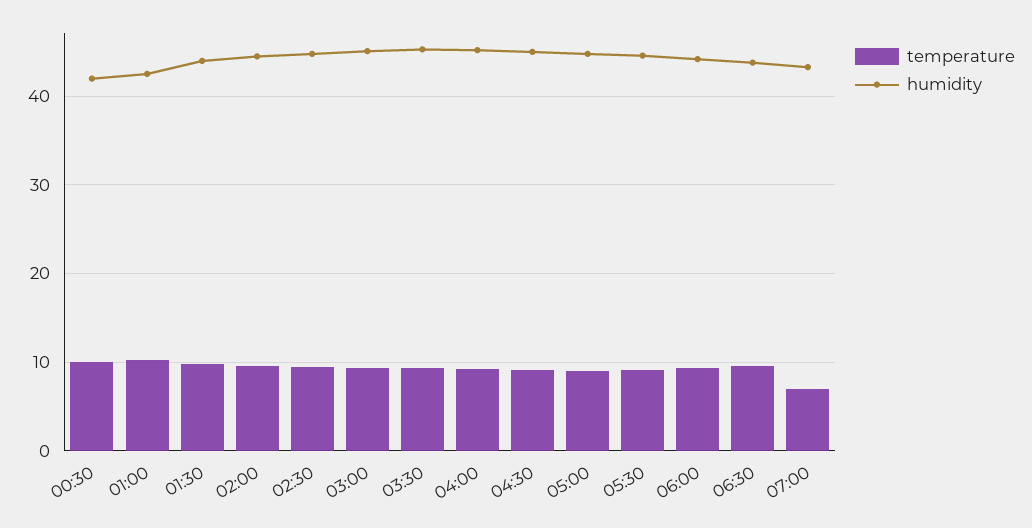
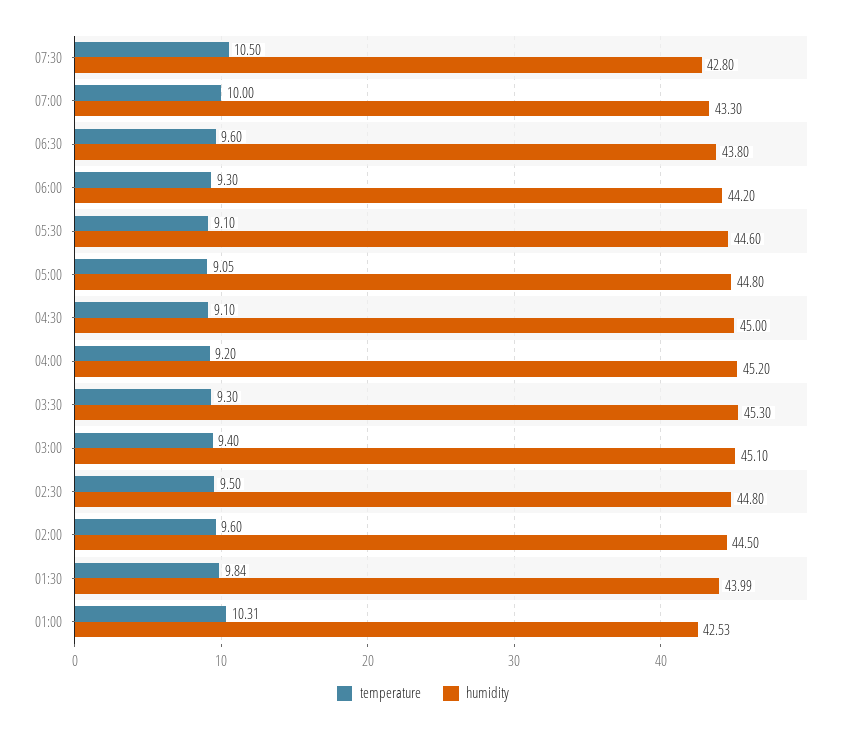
temperature, 00:30: 10 -> none
humidity, 00:30: 42 -> none
temperature, 07:00: 7 -> 10
temperature, 07:30: none -> 10.5
humidity, 07:30: none -> 42.8

